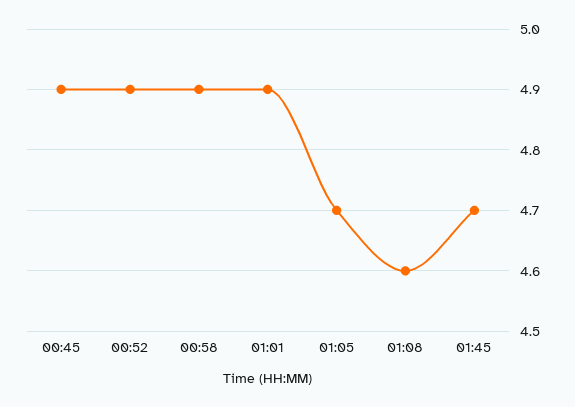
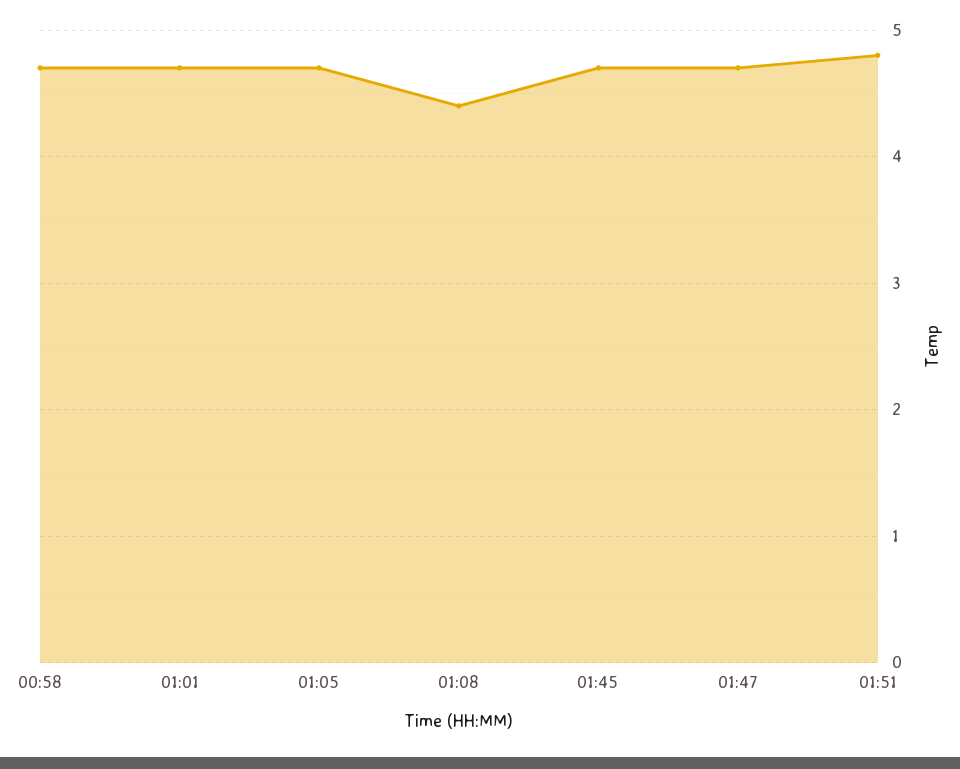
00:45: 4.9 -> none
00:52: 4.9 -> none
00:58: 4.9 -> 4.7
01:01: 4.9 -> 4.7
01:08: 4.6 -> 4.4
01:47: none -> 4.7
01:51: none -> 4.8

